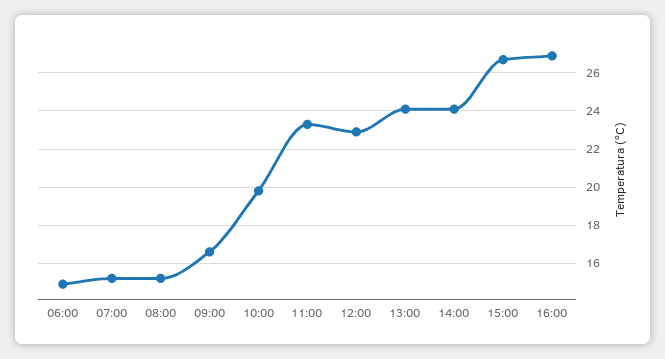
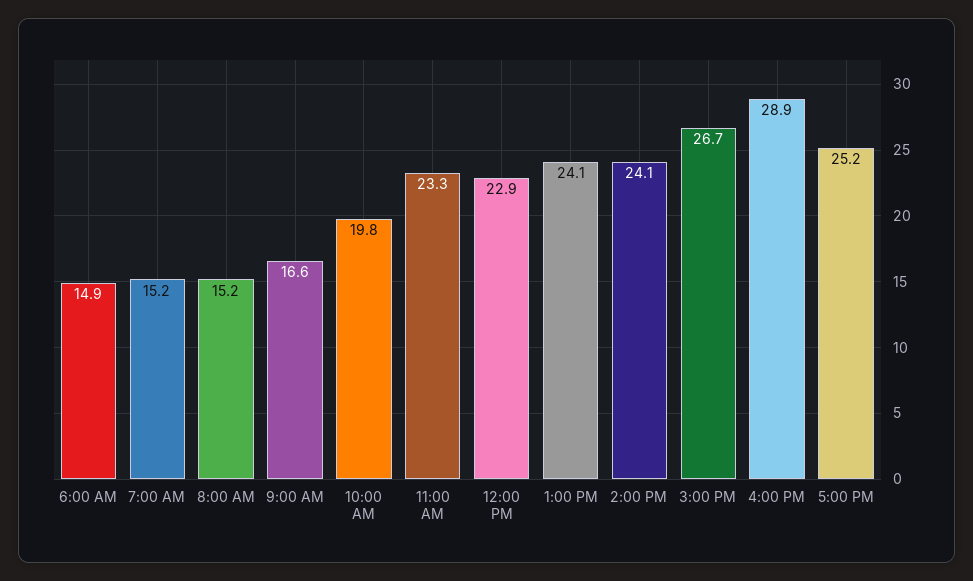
16:00: 27 -> 28.9
5:00 PM: none -> 25.2

